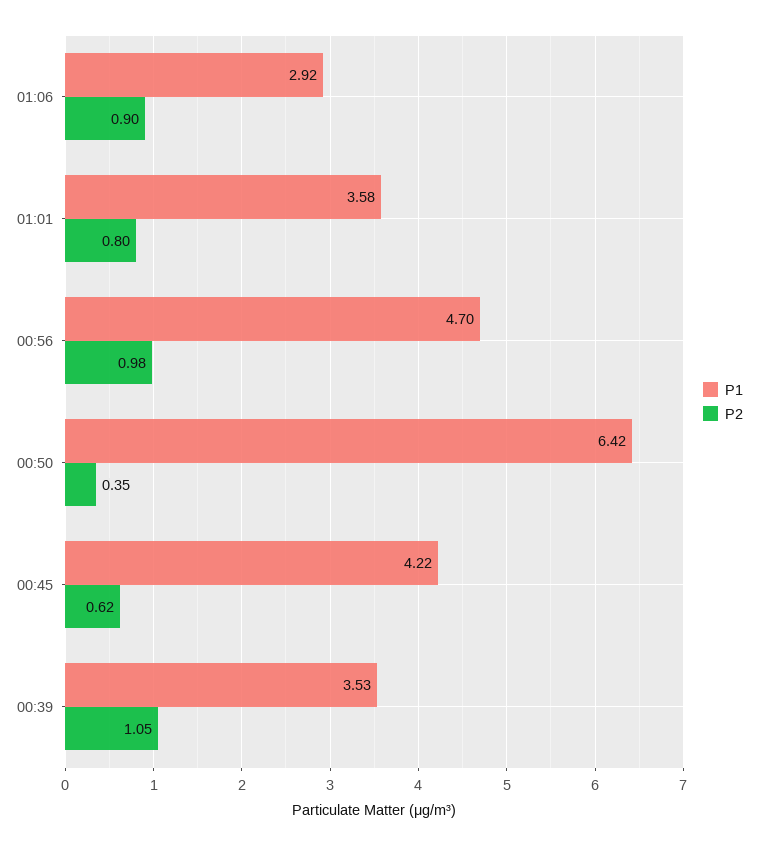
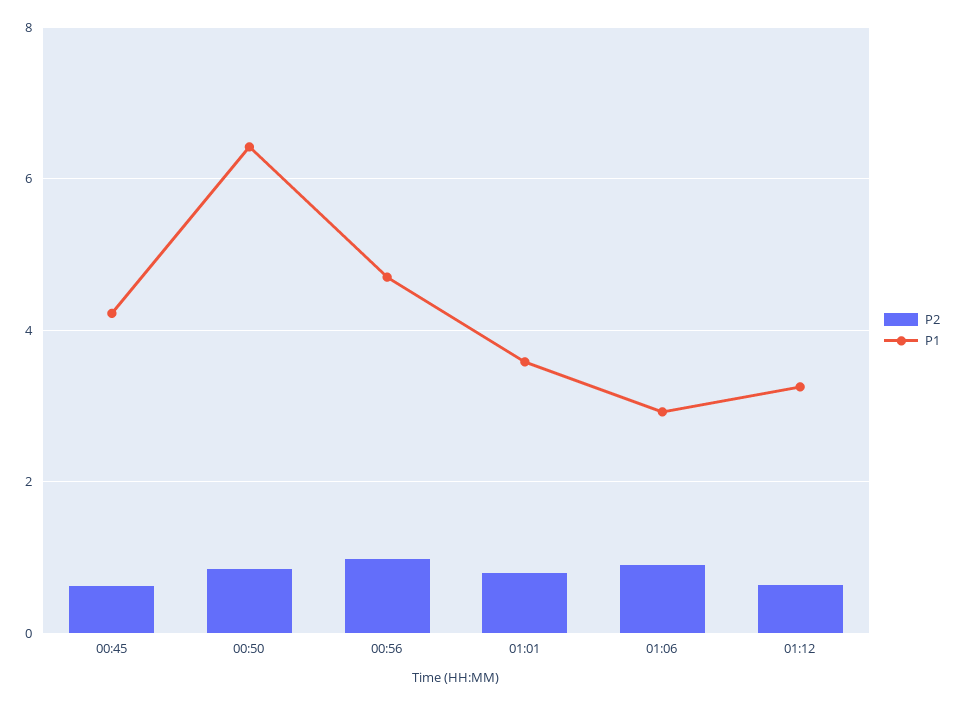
P2, 00:50: 0.35 -> 0.8
P1, 00:39: 3.53 -> none
P2, 00:39: 1.05 -> none
P2, 01:12: none -> 0.6
P1, 01:12: none -> 3.2

